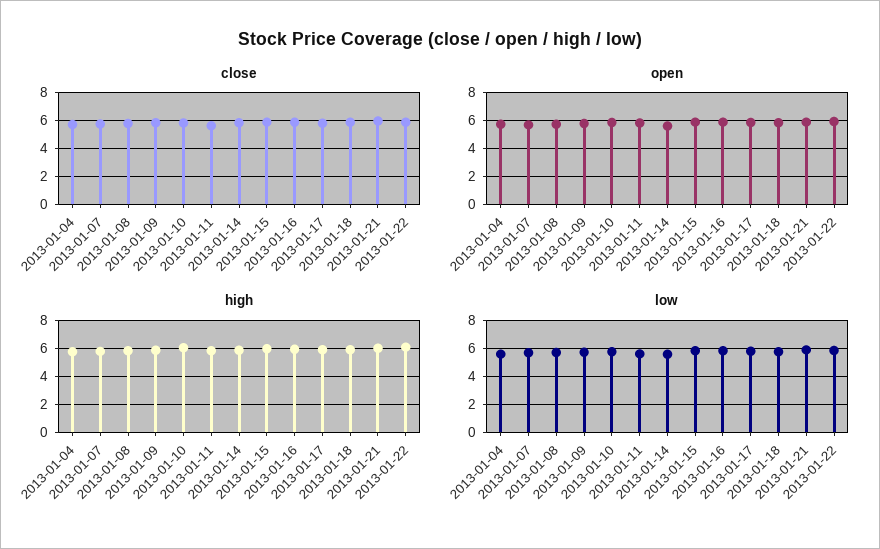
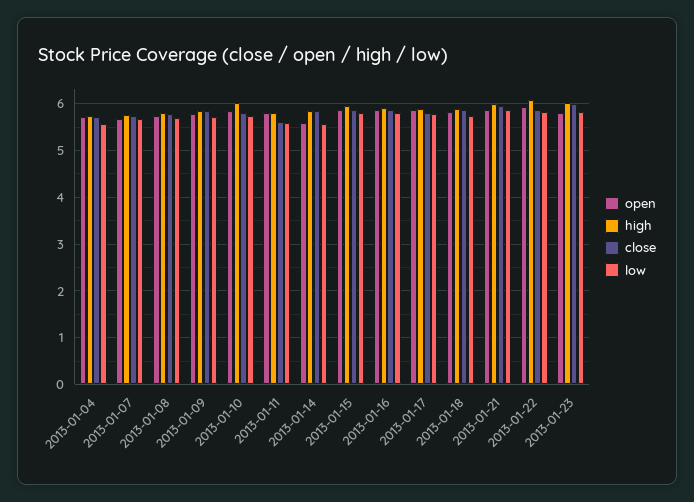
open, 2013-01-23: none -> 5.8
high, 2013-01-23: none -> 6
close, 2013-01-23: none -> 6
low, 2013-01-23: none -> 5.8

